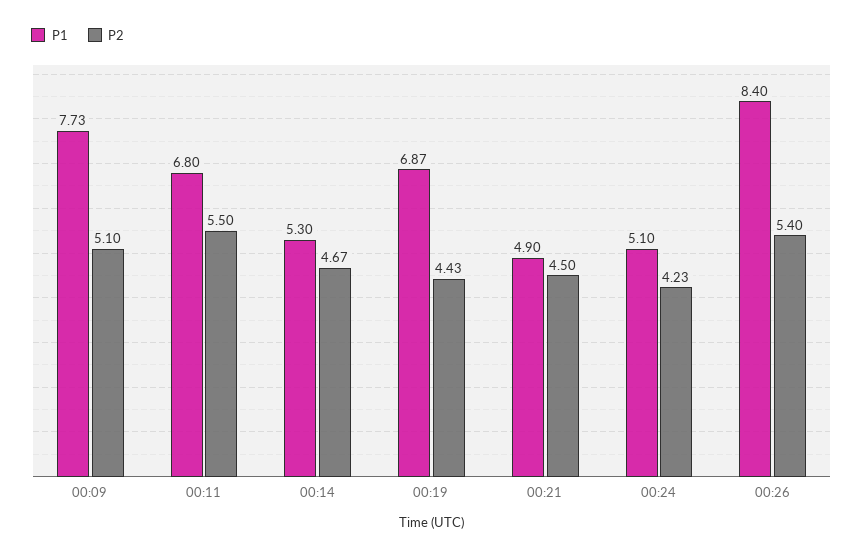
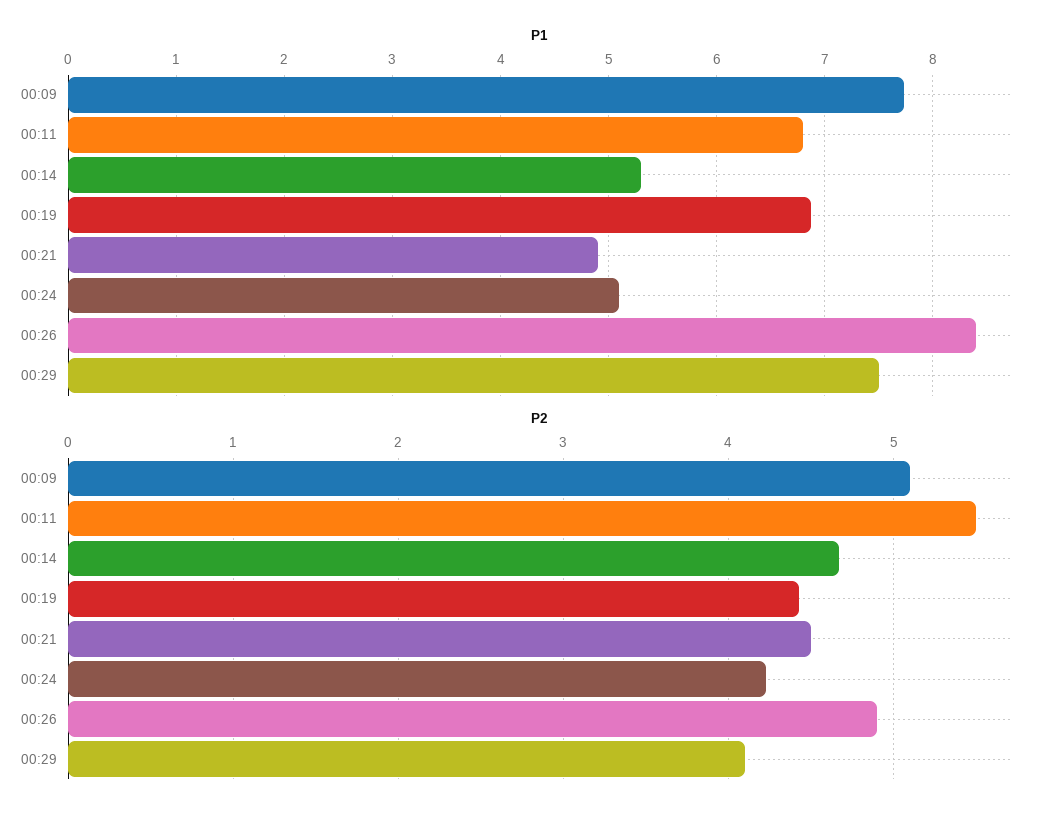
P2, 00:26: 5.4 -> 4.9
P1, 00:29: none -> 7.5
P2, 00:29: none -> 4.1

